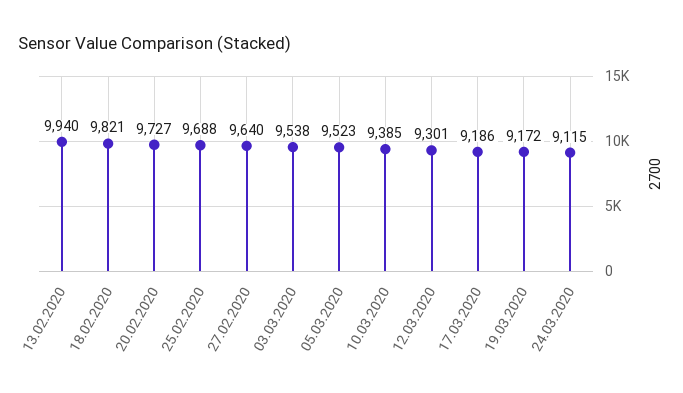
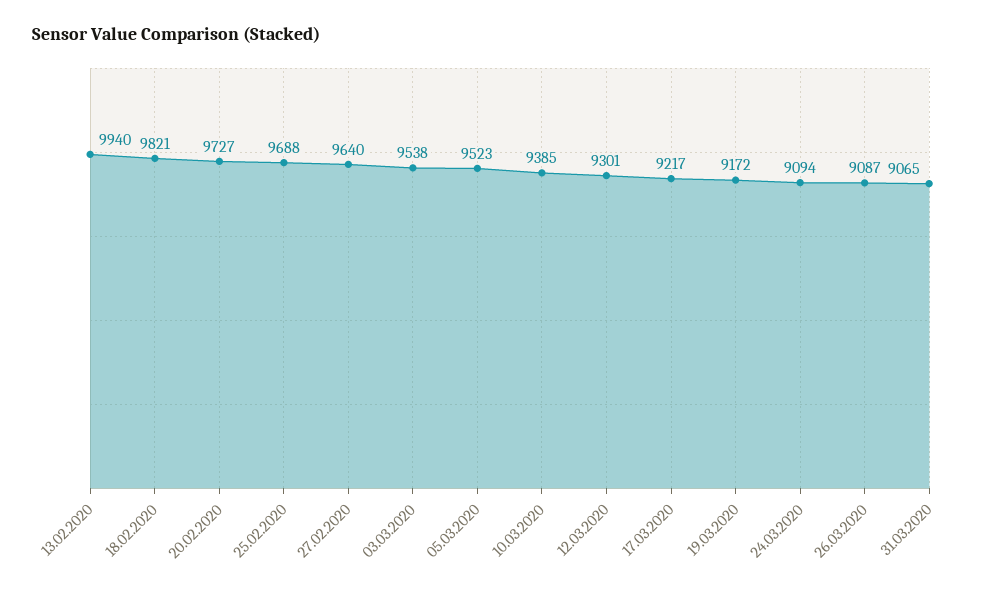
17.03.2020: 9186 -> 9217
24.03.2020: 9115 -> 9094
26.03.2020: none -> 9087
31.03.2020: none -> 9065

